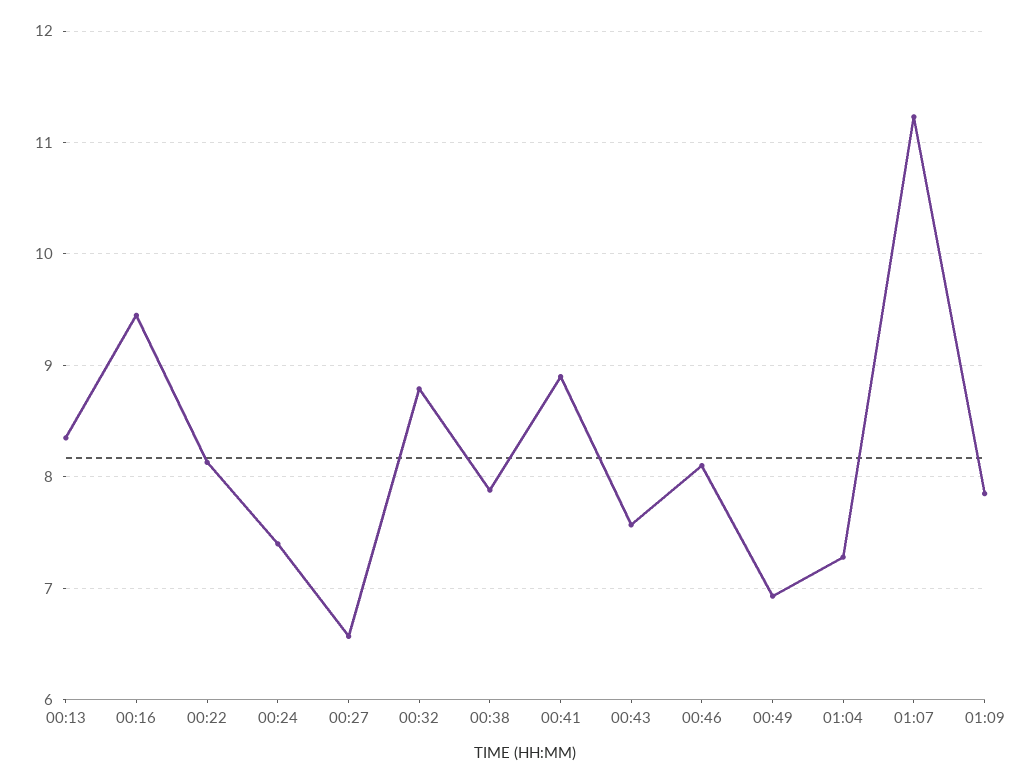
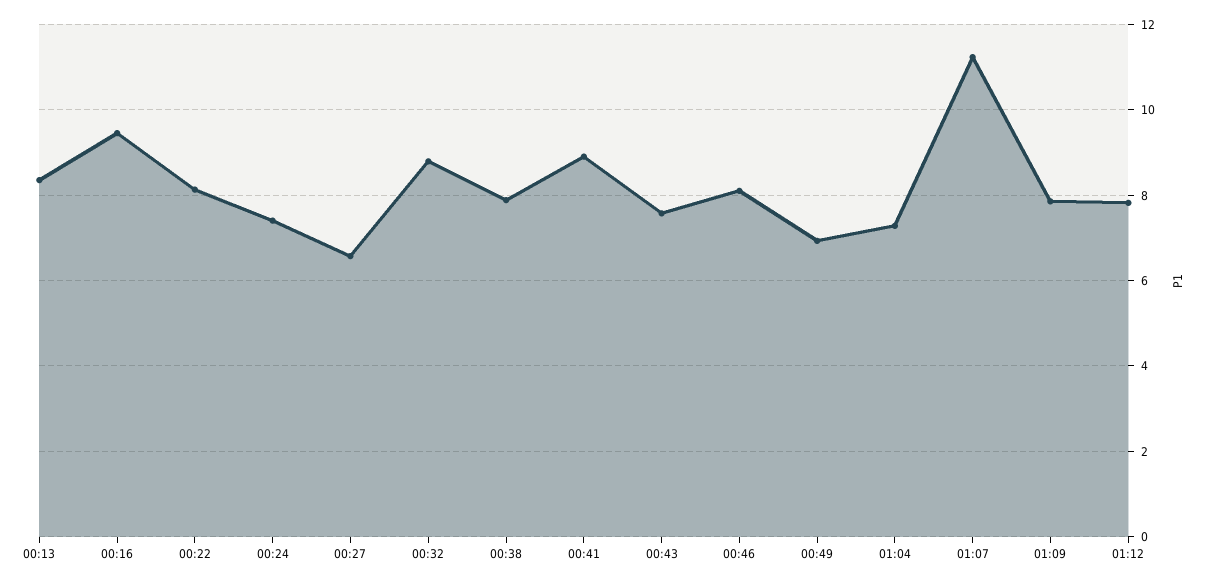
01:12: none -> 7.8

